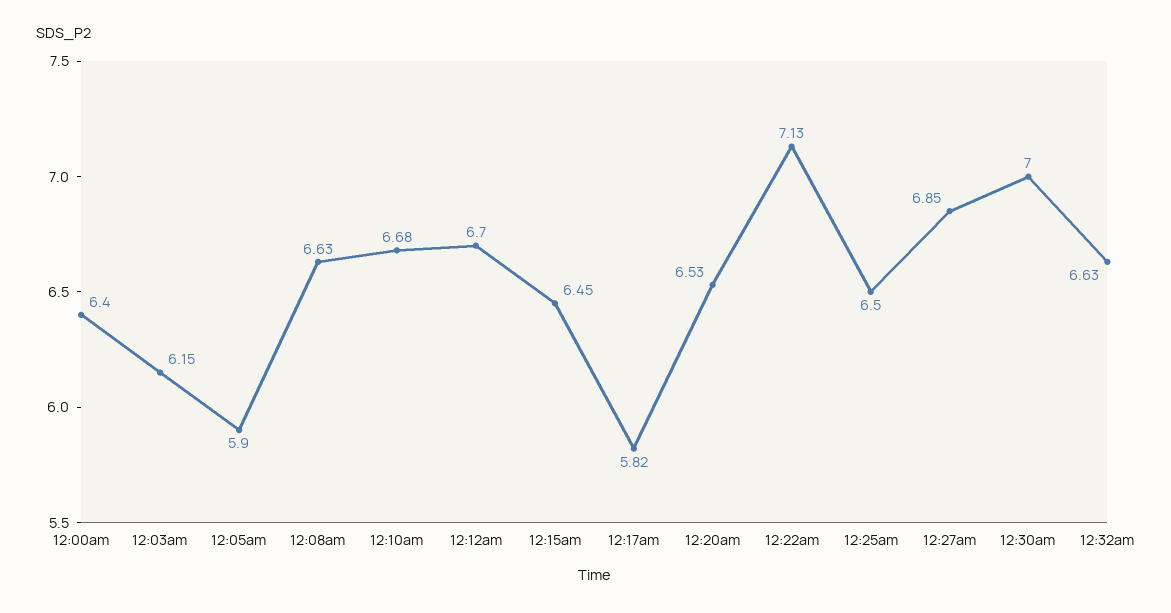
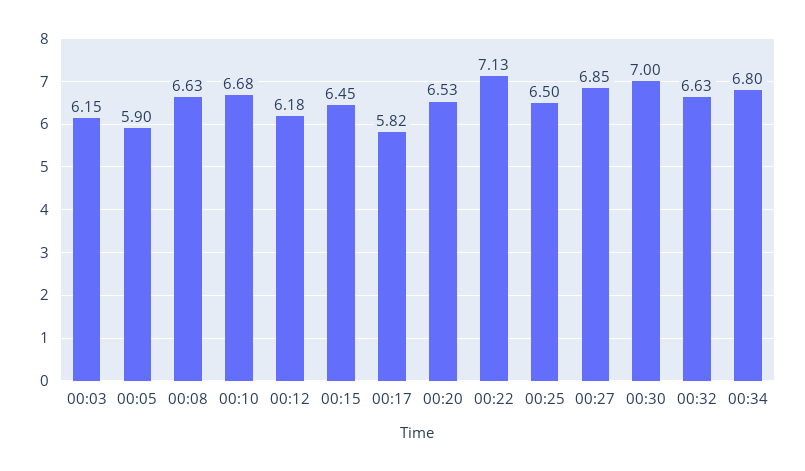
12:00am: 6.4 -> none
12:12am: 6.7 -> 6.18
00:34: none -> 6.8

